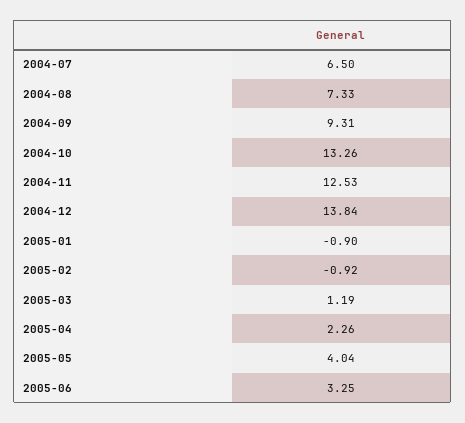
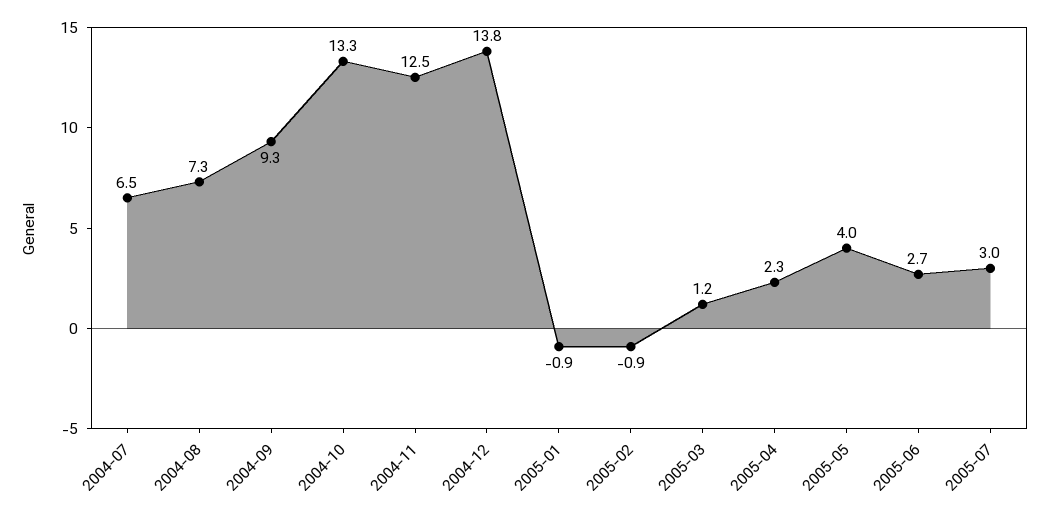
2005-06: 3.25 -> 2.7
2005-07: none -> 3

